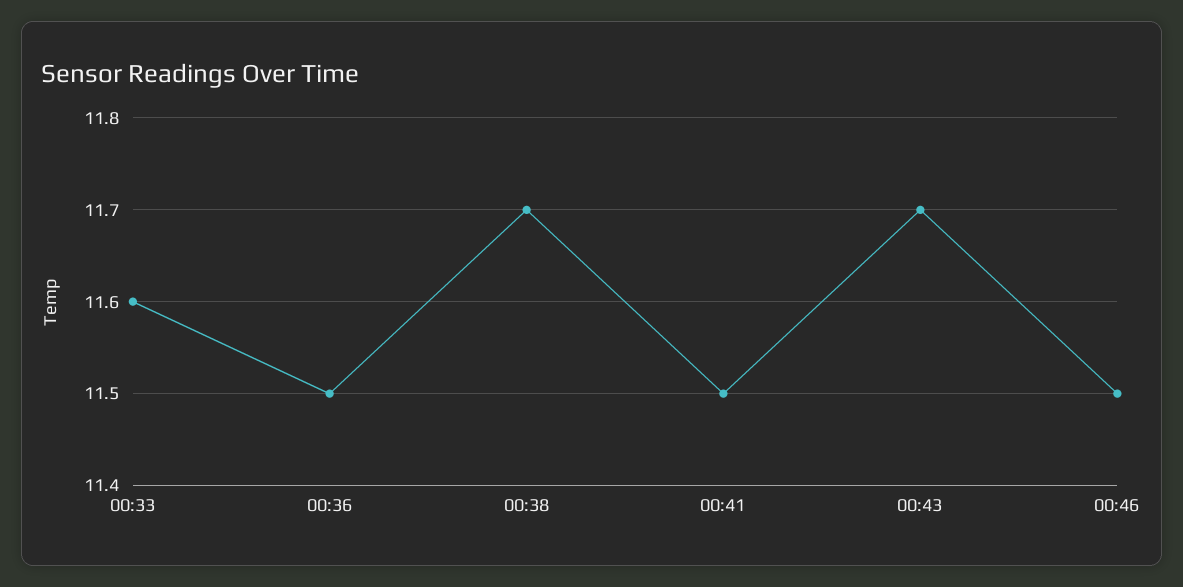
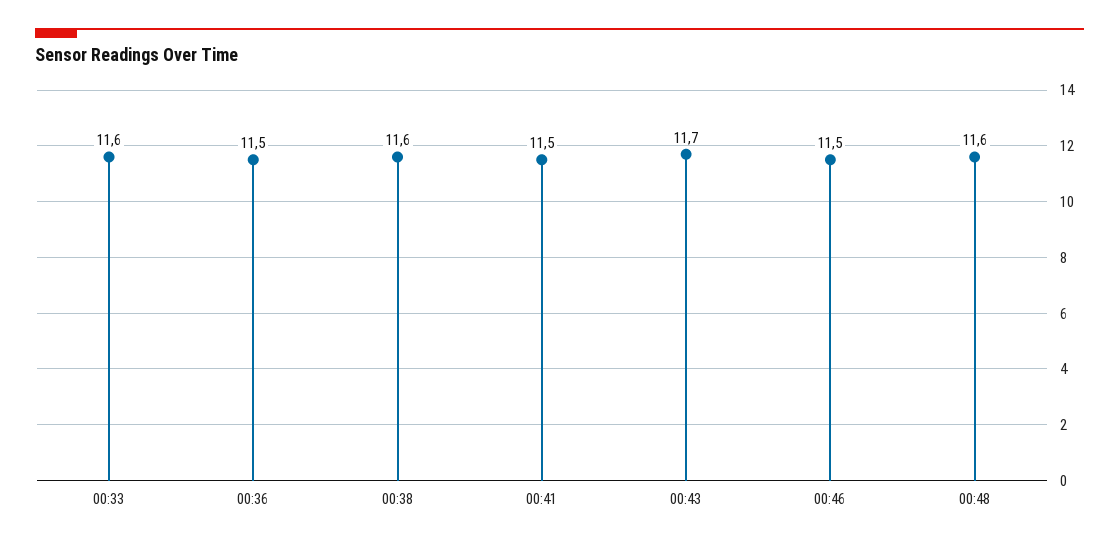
00:38: 11.7 -> 11.6
00:48: none -> 11.6

